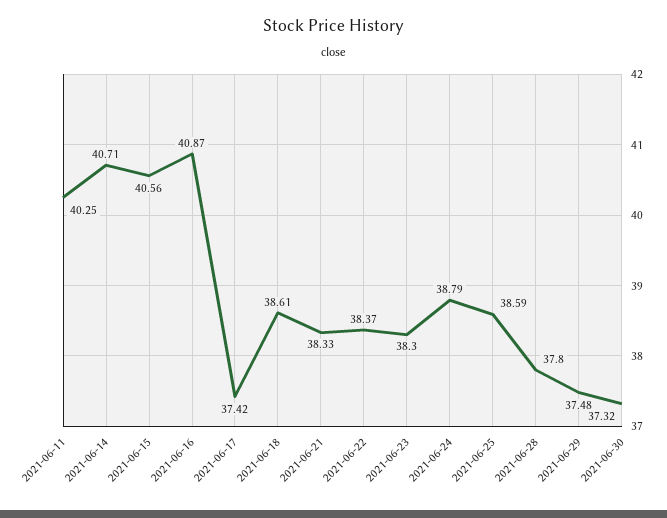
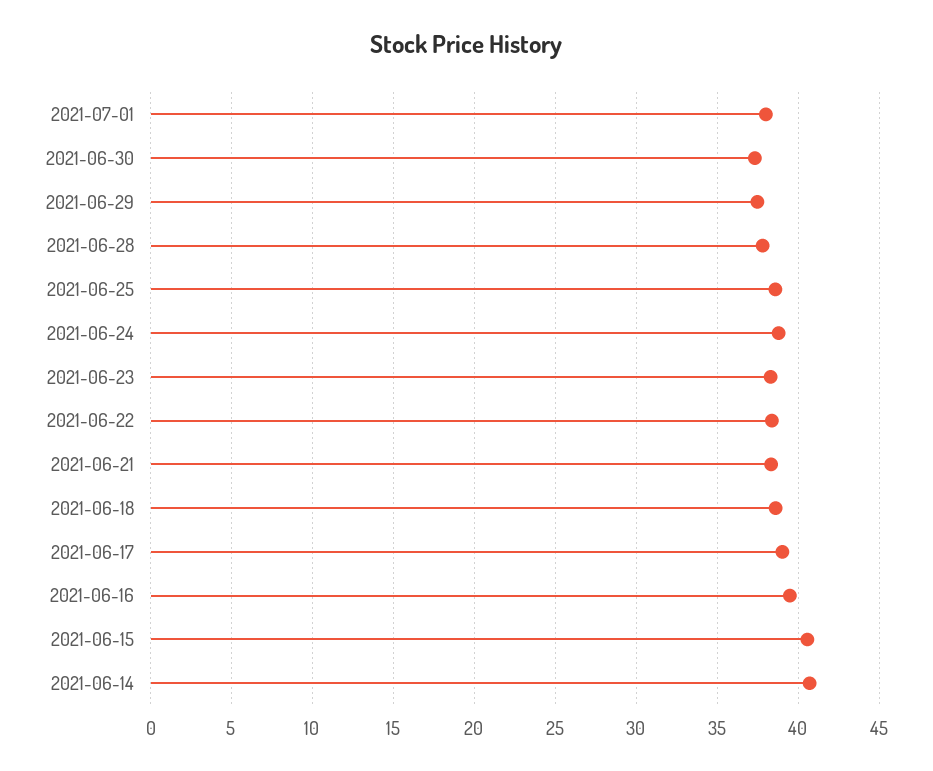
2021-06-11: 40.25 -> none
2021-06-16: 40.87 -> 39.5
2021-06-17: 37.42 -> 39
2021-07-01: none -> 38

